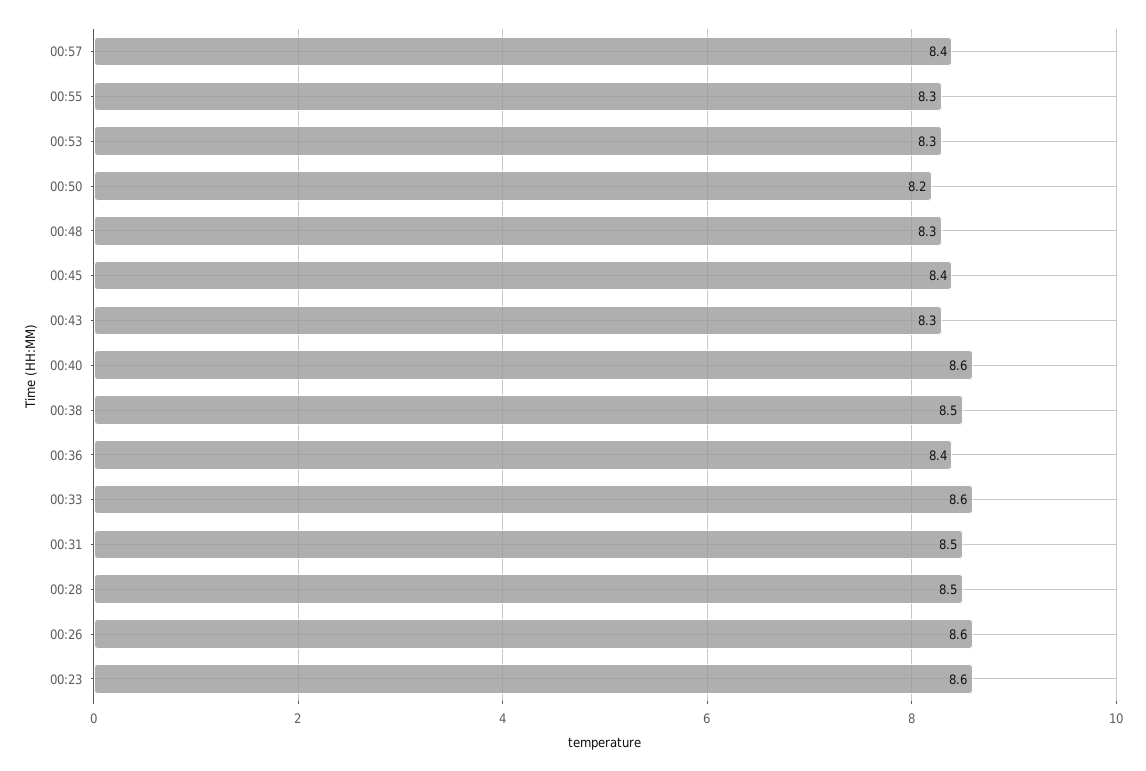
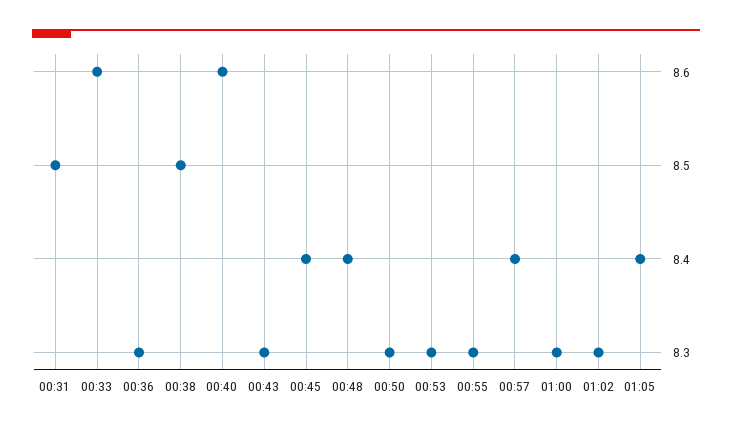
00:50: 8.2 -> 8.3
00:48: 8.3 -> 8.4
00:36: 8.4 -> 8.3
00:28: 8.5 -> none
00:26: 8.6 -> none
00:23: 8.6 -> none
01:00: none -> 8.3
01:02: none -> 8.3
01:05: none -> 8.4

